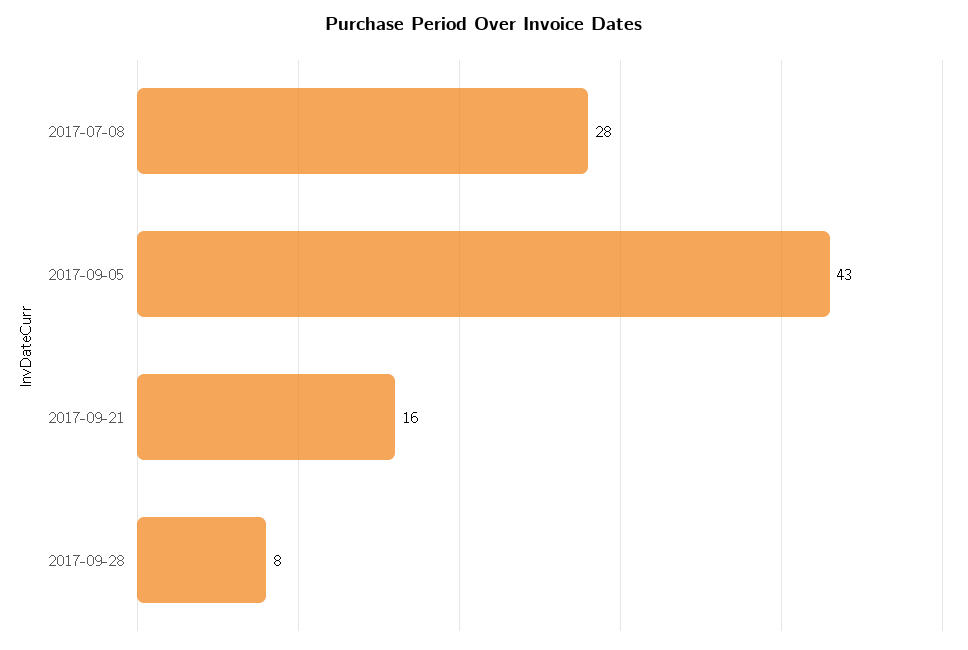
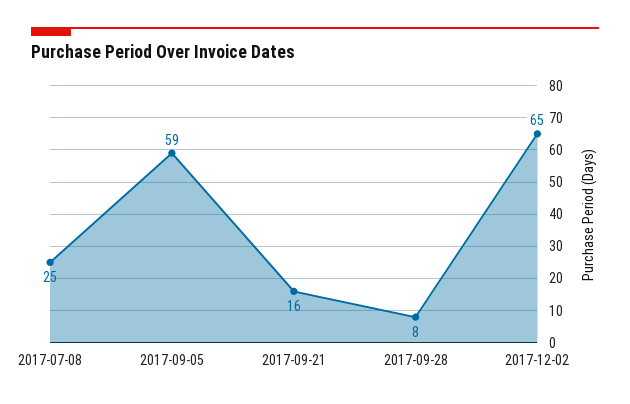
2017-07-08: 28 -> 25
2017-09-05: 43 -> 59
2017-12-02: none -> 65

